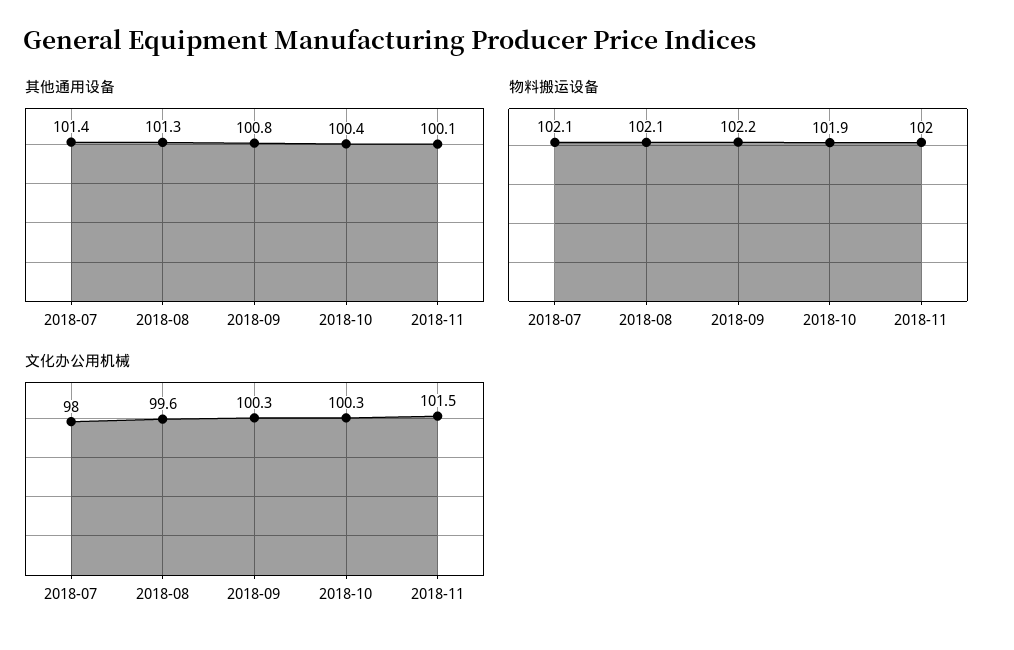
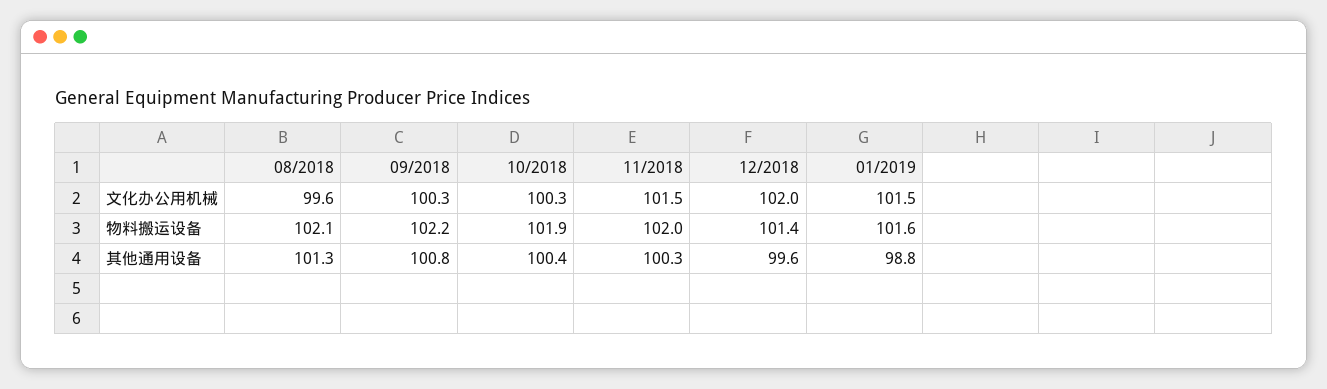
其他通用设备, 2018-07: 101.4 -> none
其他通用设备, 2018-11: 100.1 -> 100.3
物料搬运设备, 2018-07: 102.1 -> none
文化办公用机械, 2018-07: 98 -> none
文化办公用机械, 12/2018: none -> 102
文化办公用机械, 01/2019: none -> 101.5
物料搬运设备, 12/2018: none -> 101.4
物料搬运设备, 01/2019: none -> 101.6
其他通用设备, 12/2018: none -> 99.6
其他通用设备, 01/2019: none -> 98.8

